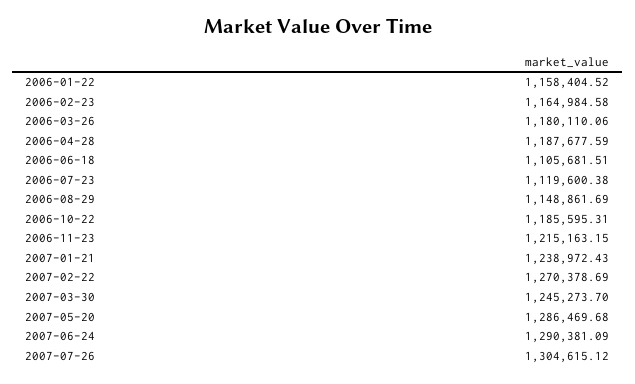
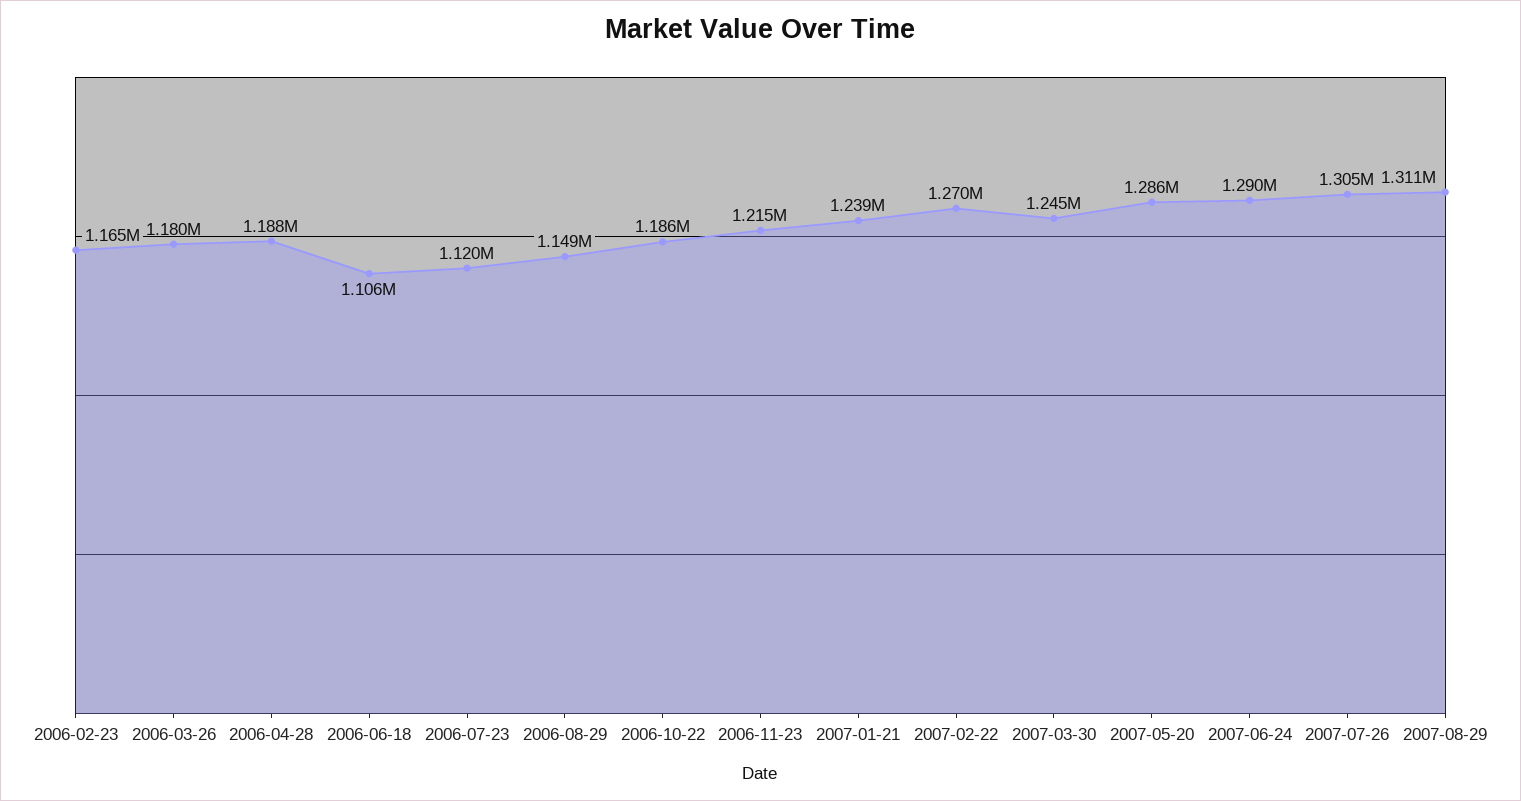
2006-01-22: 1158404.52 -> none
2007-08-29: none -> 1311000

